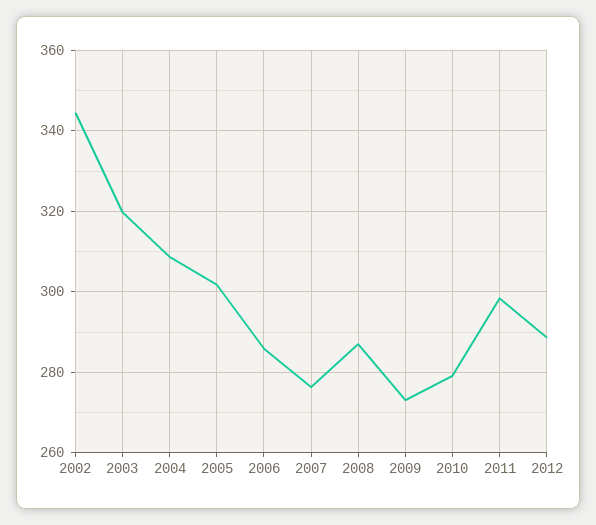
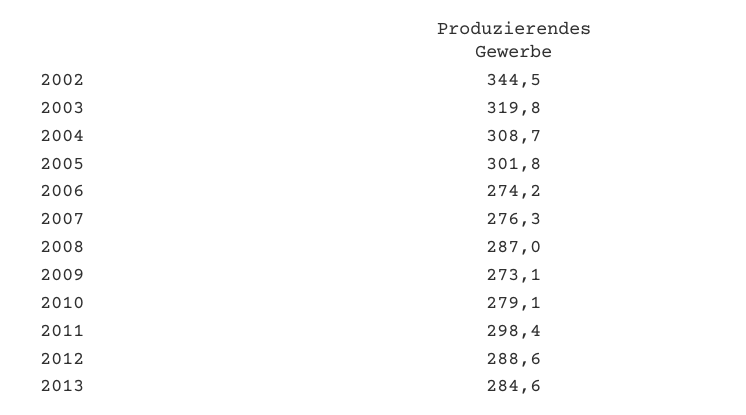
2006: 286 -> 274.2
2013: none -> 284.6

